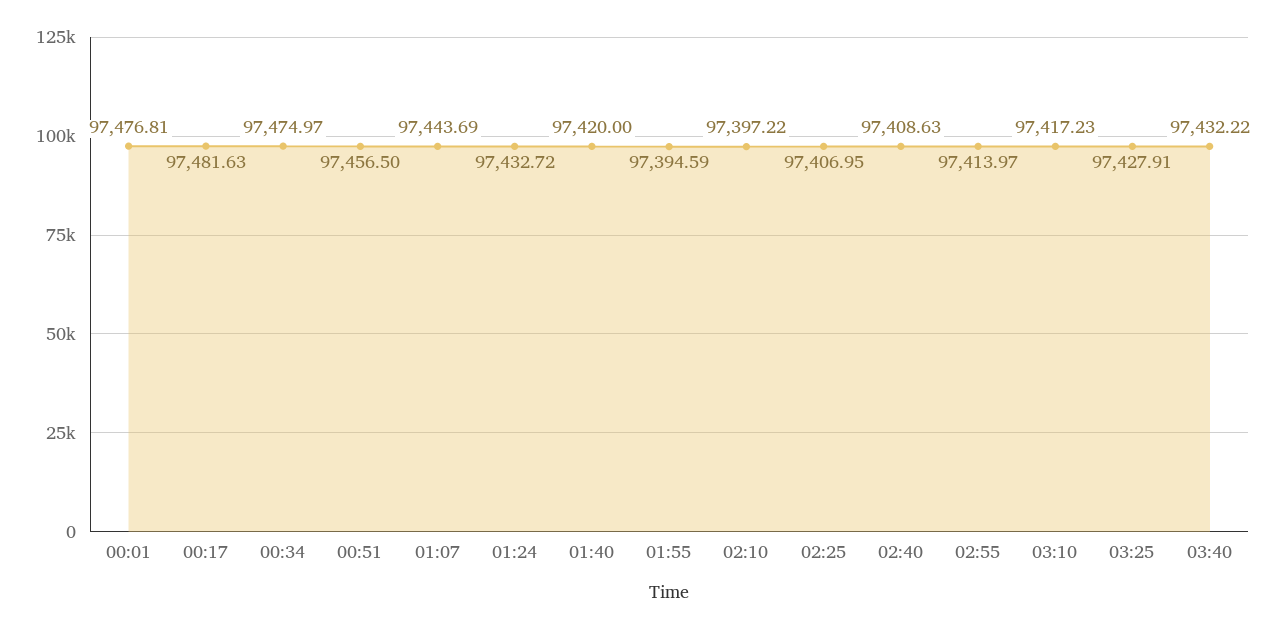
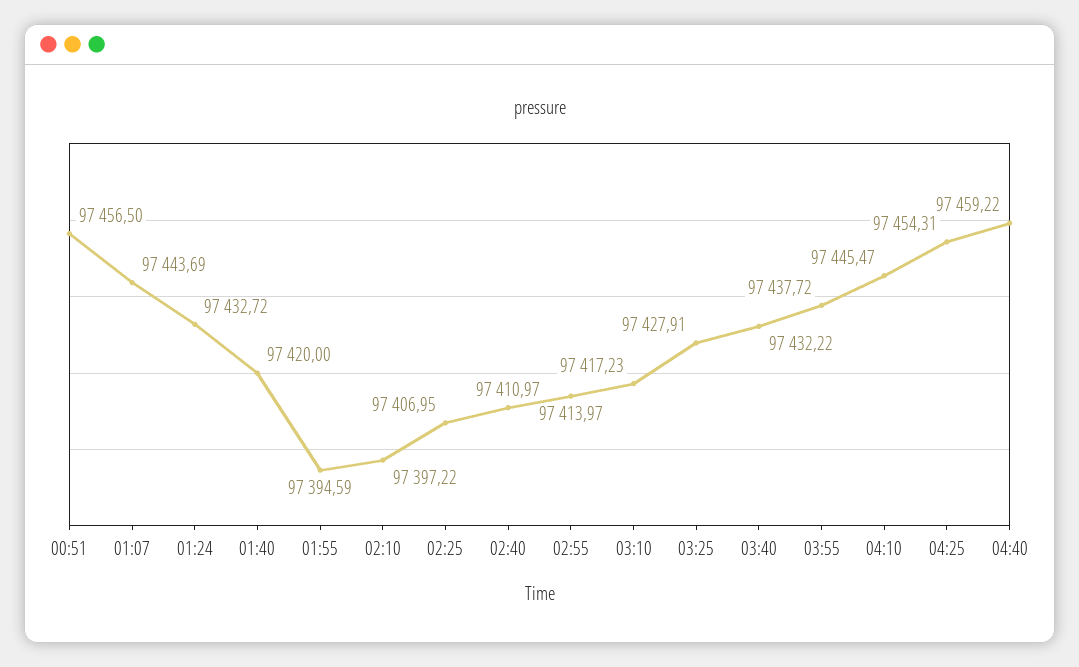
00:01: 97476.81 -> none
00:17: 97481.63 -> none
00:34: 97474.97 -> none
02:40: 97408.63 -> 97410.97
03:55: none -> 97437.72
04:10: none -> 97445.47
04:25: none -> 97454.31
04:40: none -> 97459.22

